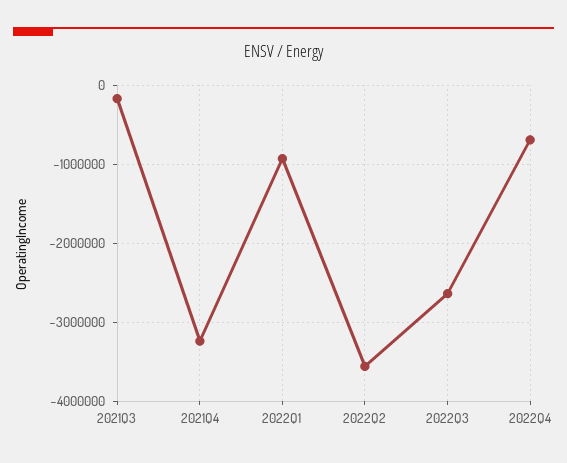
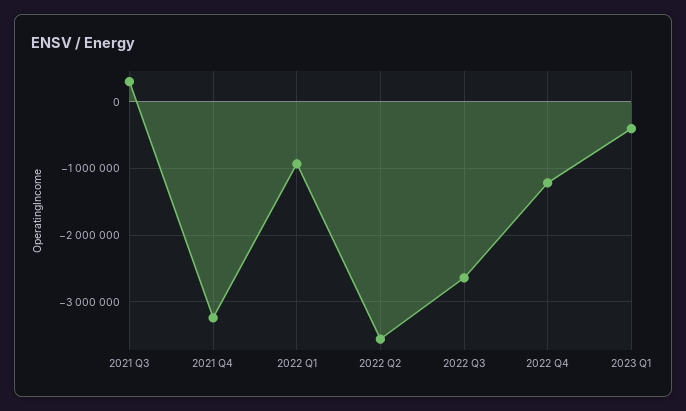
2021Q3: -200000 -> 300000
2022Q4: -700000 -> -1200000
2023 Q1: none -> -400000

